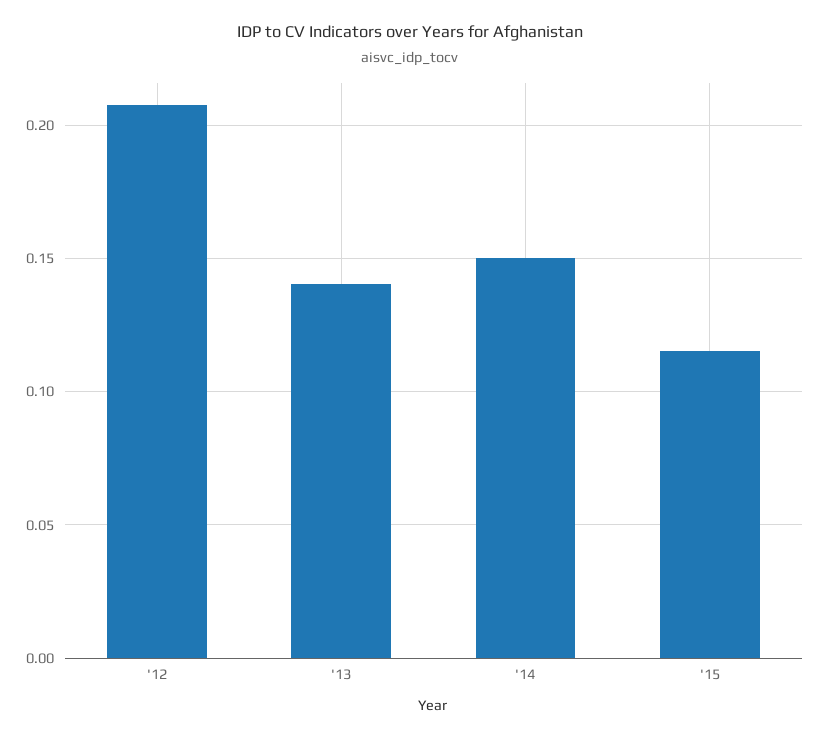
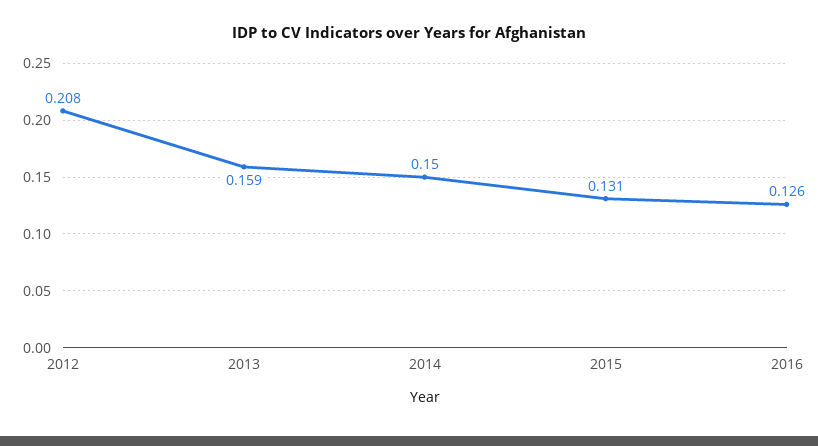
'13: 0.14 -> 0.159
'15: 0.115 -> 0.131
2016: none -> 0.126

